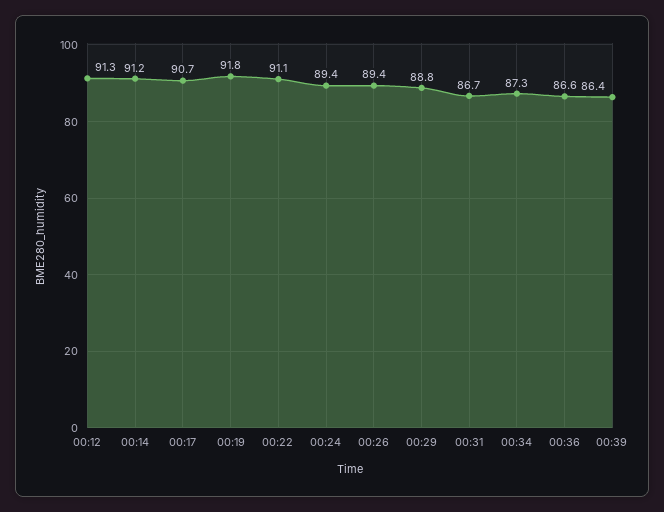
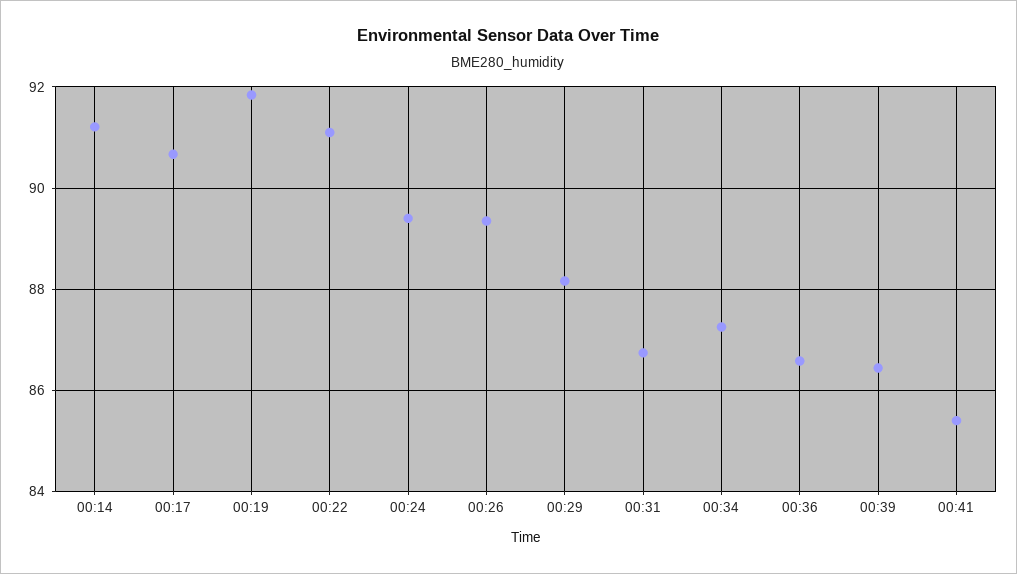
00:12: 91.3 -> none
00:29: 88.8 -> 88.2
00:41: none -> 85.4

